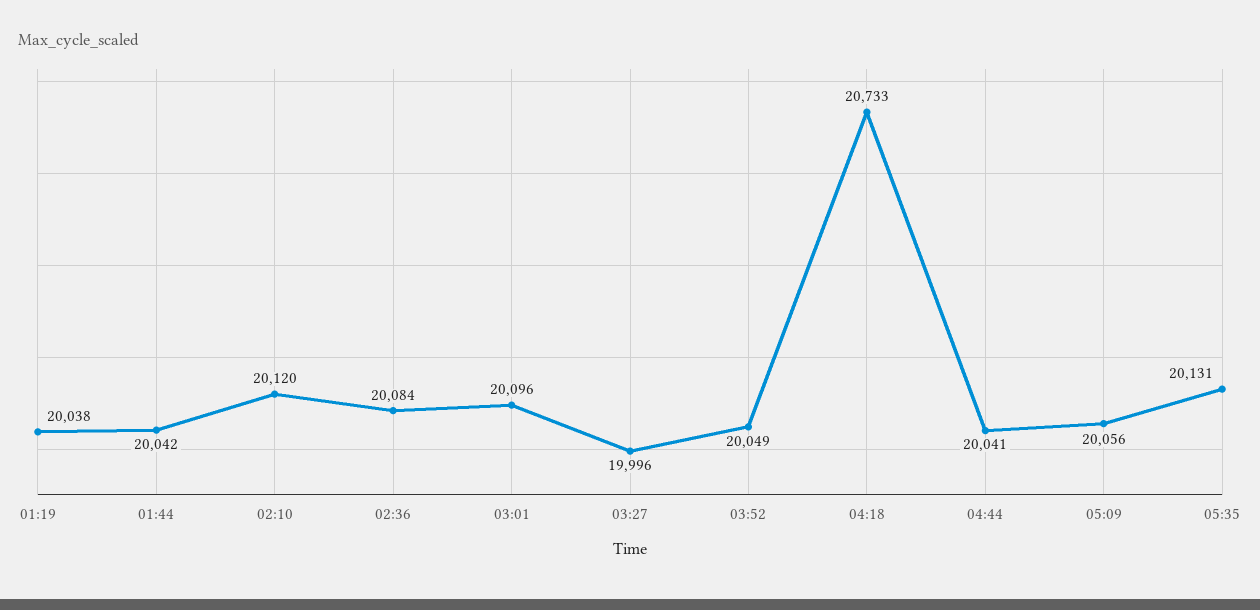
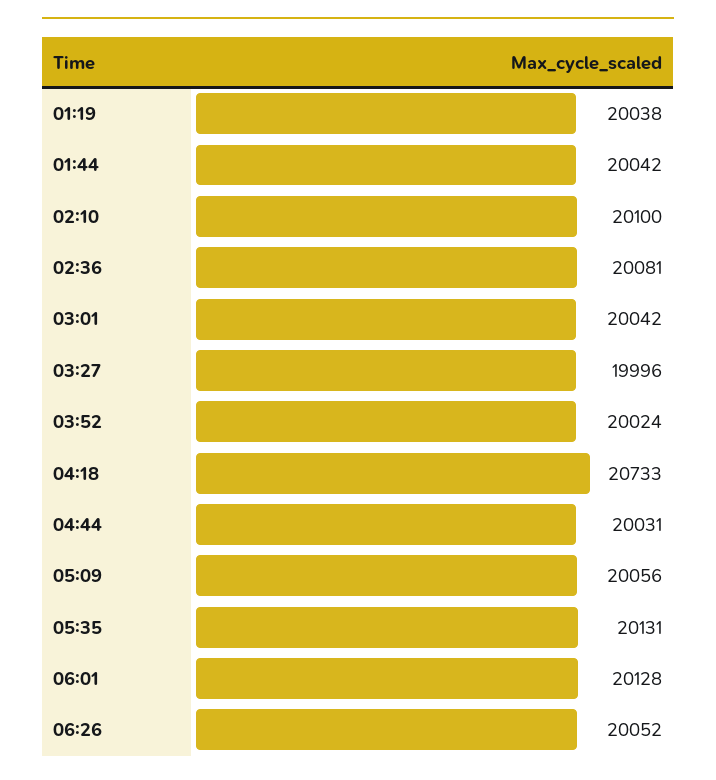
02:10: 20120 -> 20100
02:36: 20084 -> 20081
03:01: 20096 -> 20042
03:52: 20049 -> 20024
04:44: 20041 -> 20031
06:01: none -> 20128
06:26: none -> 20052

